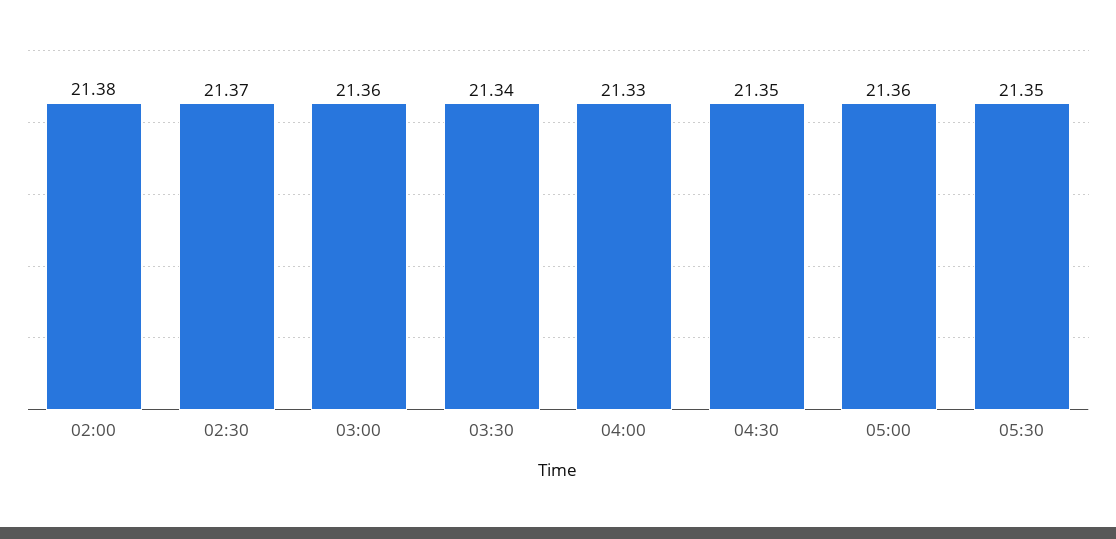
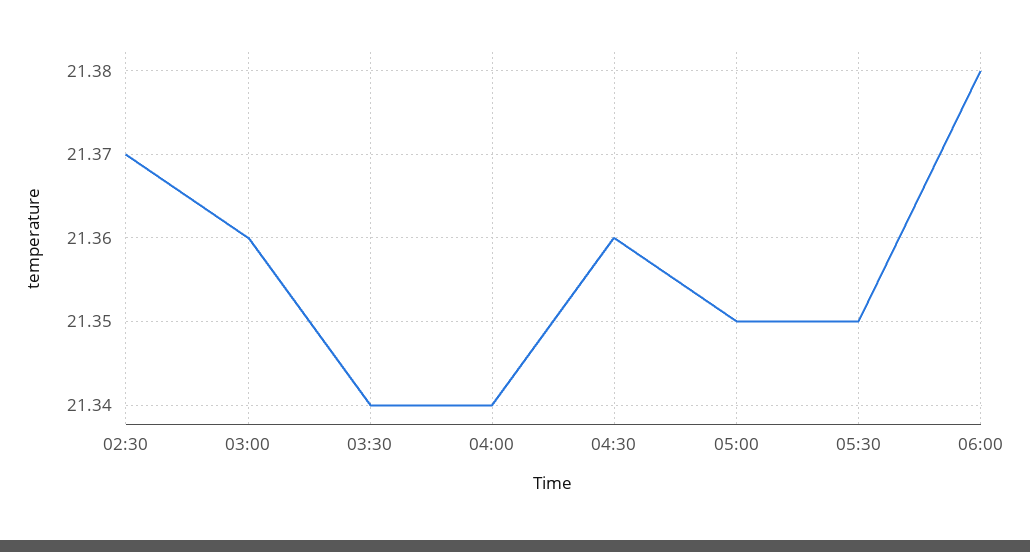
02:00: 21.38 -> none
04:00: 21.33 -> 21.34
04:30: 21.35 -> 21.36
05:00: 21.36 -> 21.35
06:00: none -> 21.38

